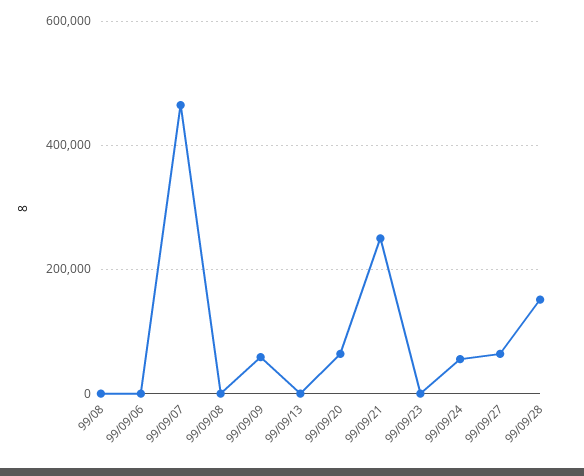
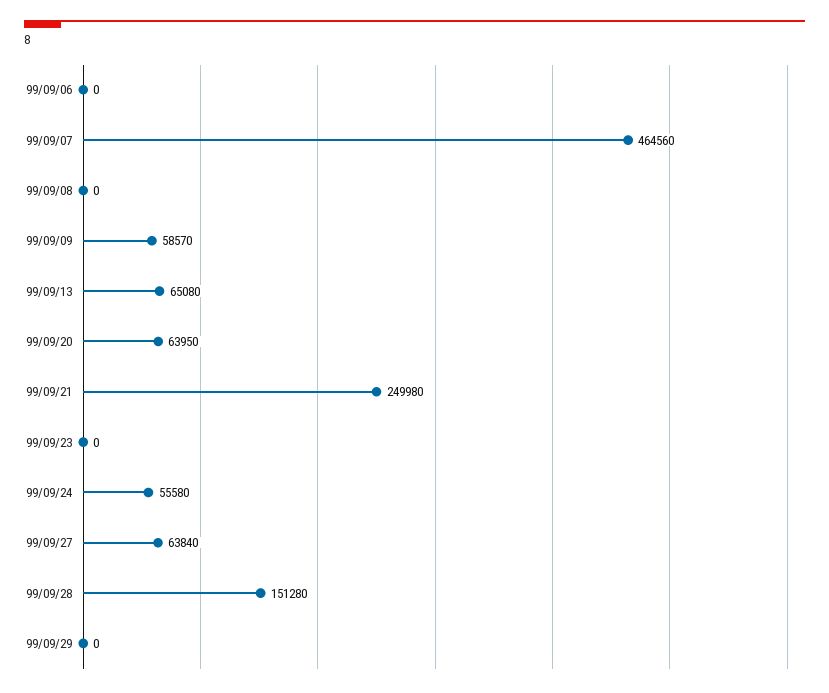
99/08: 0 -> none
99/09/13: 0 -> 65080
99/09/29: none -> 0

